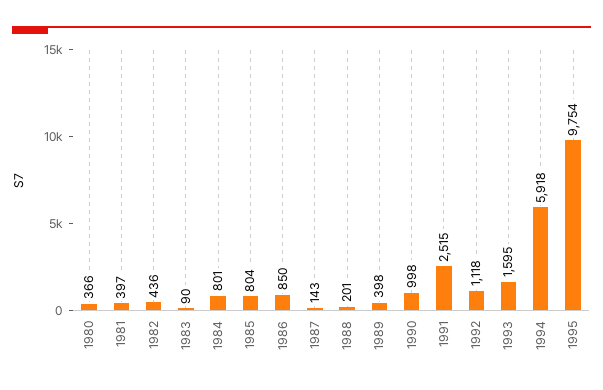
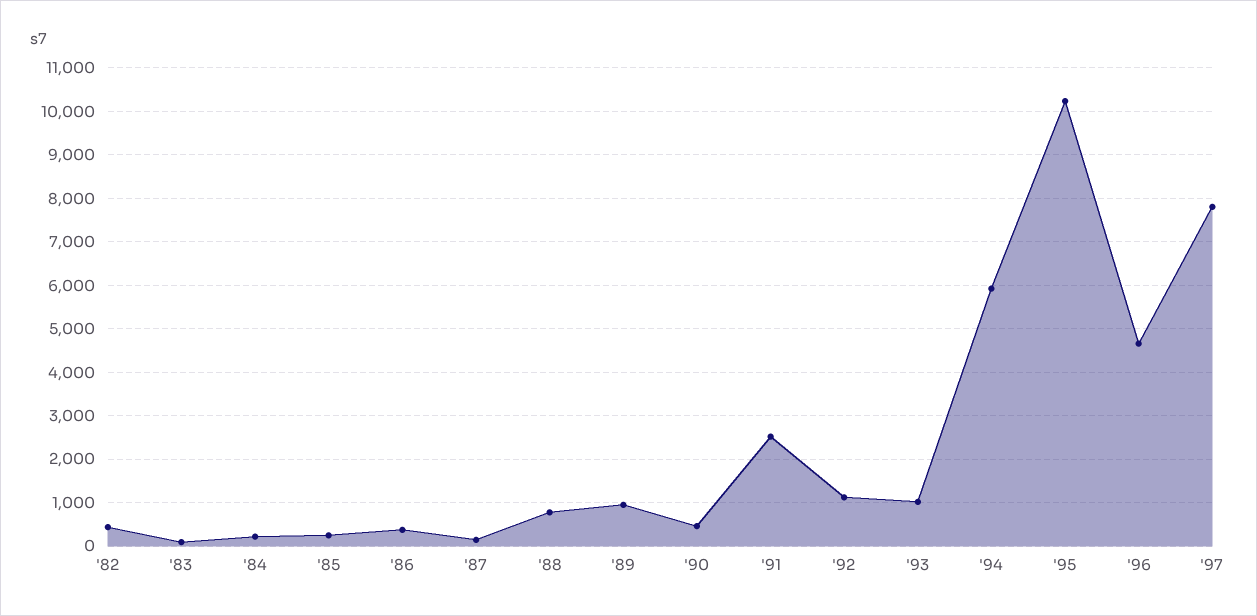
1980: 366 -> none
1981: 397 -> none
1984: 801 -> 200
1985: 804 -> 200
1986: 850 -> 400
1988: 201 -> 800
1989: 398 -> 1000
1990: 998 -> 400
1993: 1595 -> 1000
1995: 9754 -> 10200
'96: none -> 4600
'97: none -> 7800

